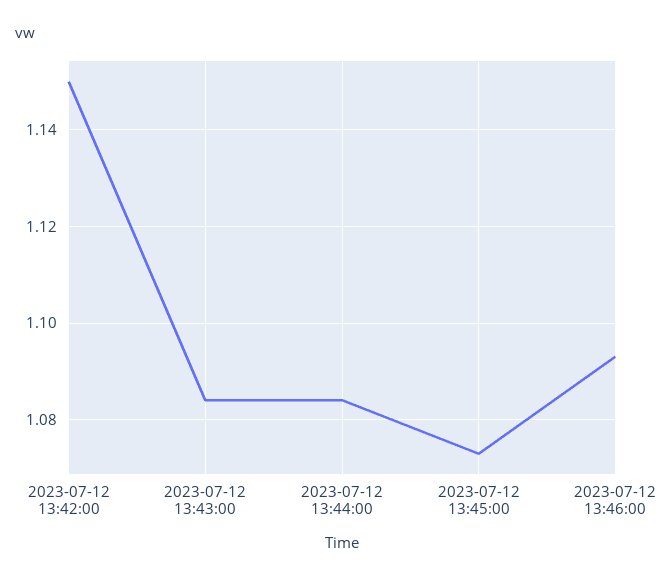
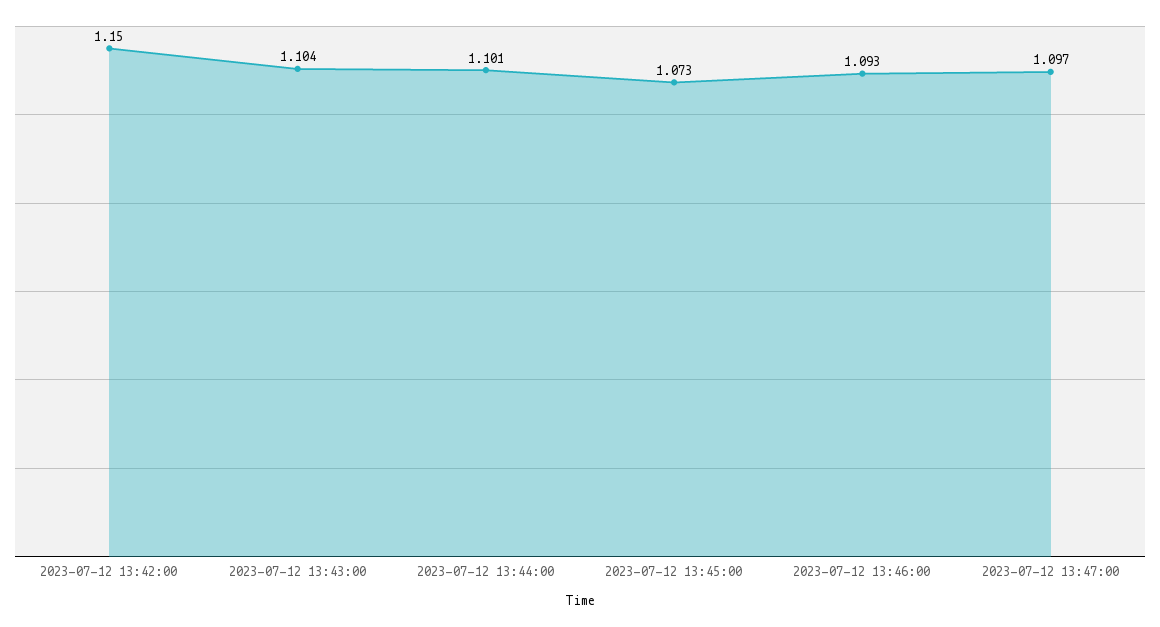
2023-07-12 13:43:00: 1.085 -> 1.104
2023-07-12 13:44:00: 1.085 -> 1.101
2023-07-12 13:47:00: none -> 1.097

